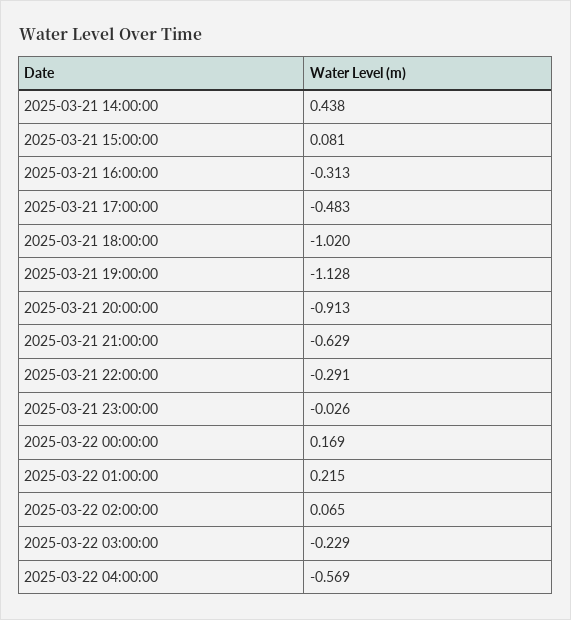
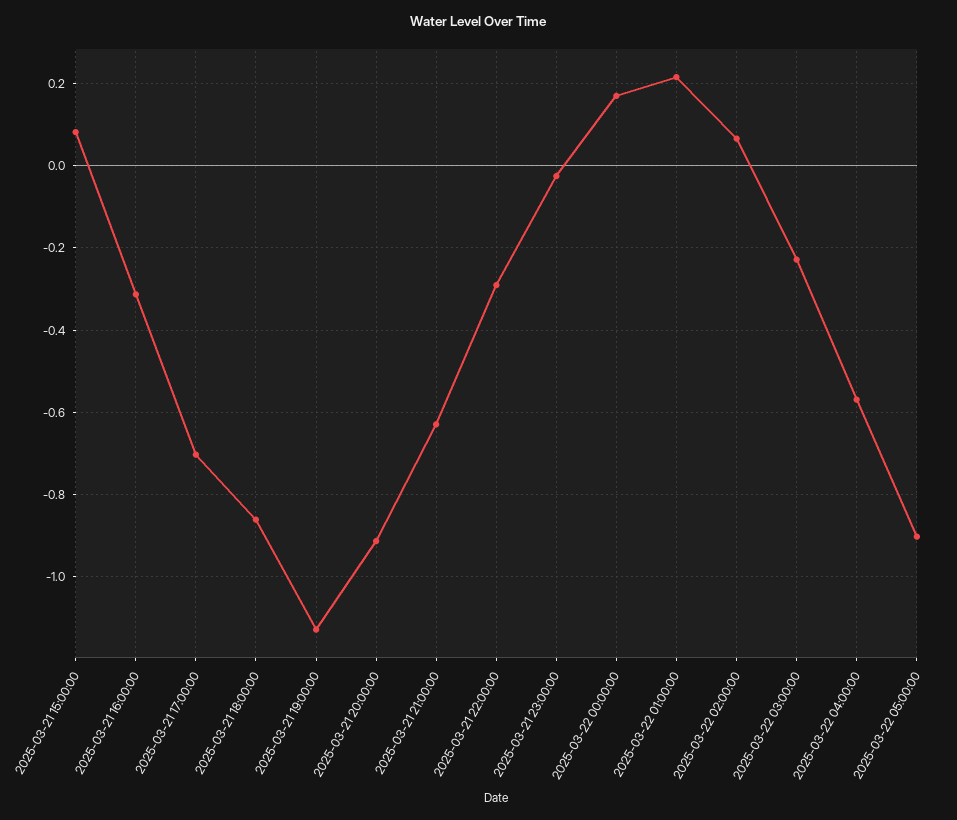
2025-03-21 14:00:00: 0.438 -> none
2025-03-21 17:00:00: -0.483 -> -0.7
2025-03-21 18:00:00: -1.02 -> -0.86
2025-03-22 05:00:00: none -> -0.9

